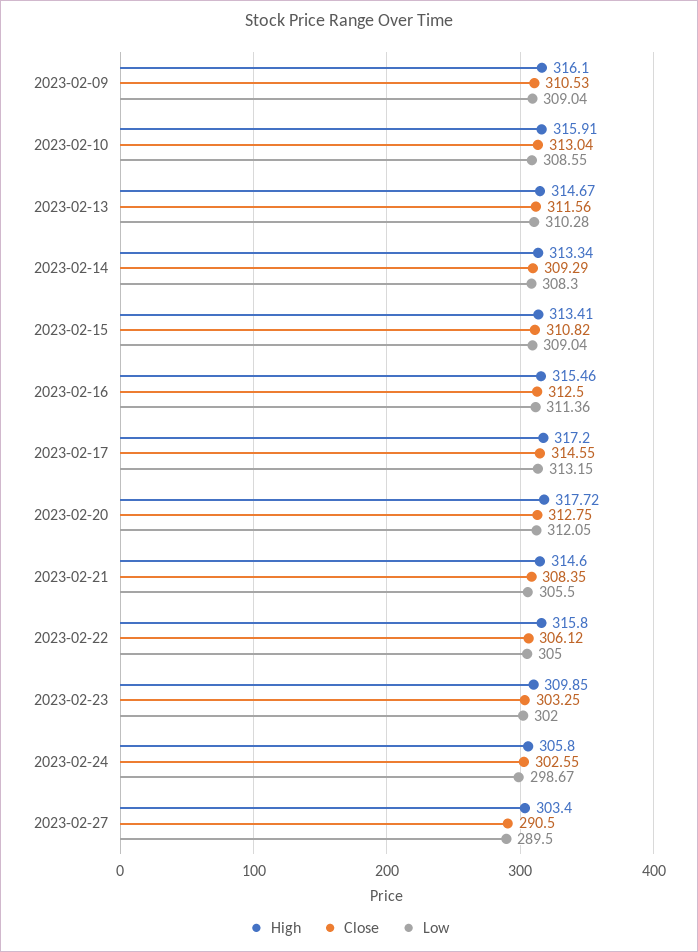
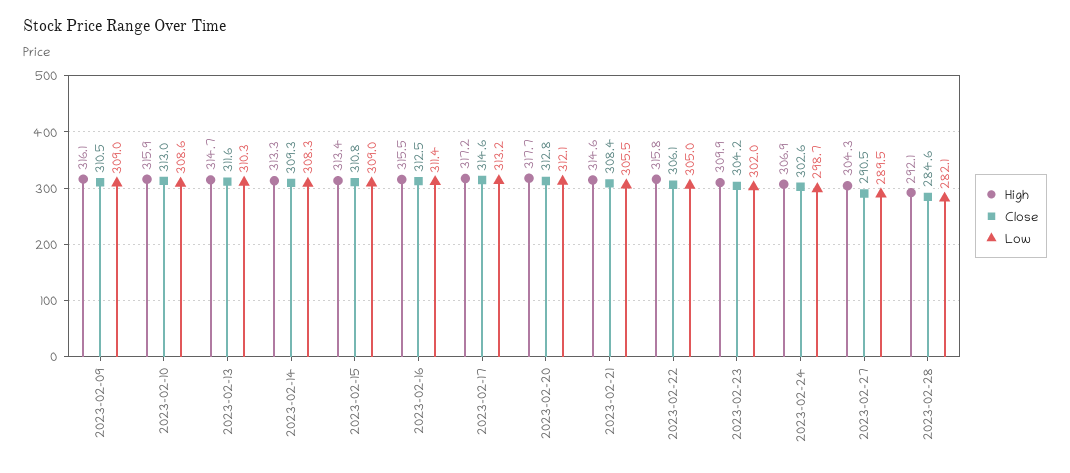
Close, 2023-02-23: 303.25 -> 304.2
High, 2023-02-24: 305.8 -> 306.9
High, 2023-02-27: 303.4 -> 304.3
High, 2023-02-28: none -> 292.1
Close, 2023-02-28: none -> 284.6
Low, 2023-02-28: none -> 282.1

